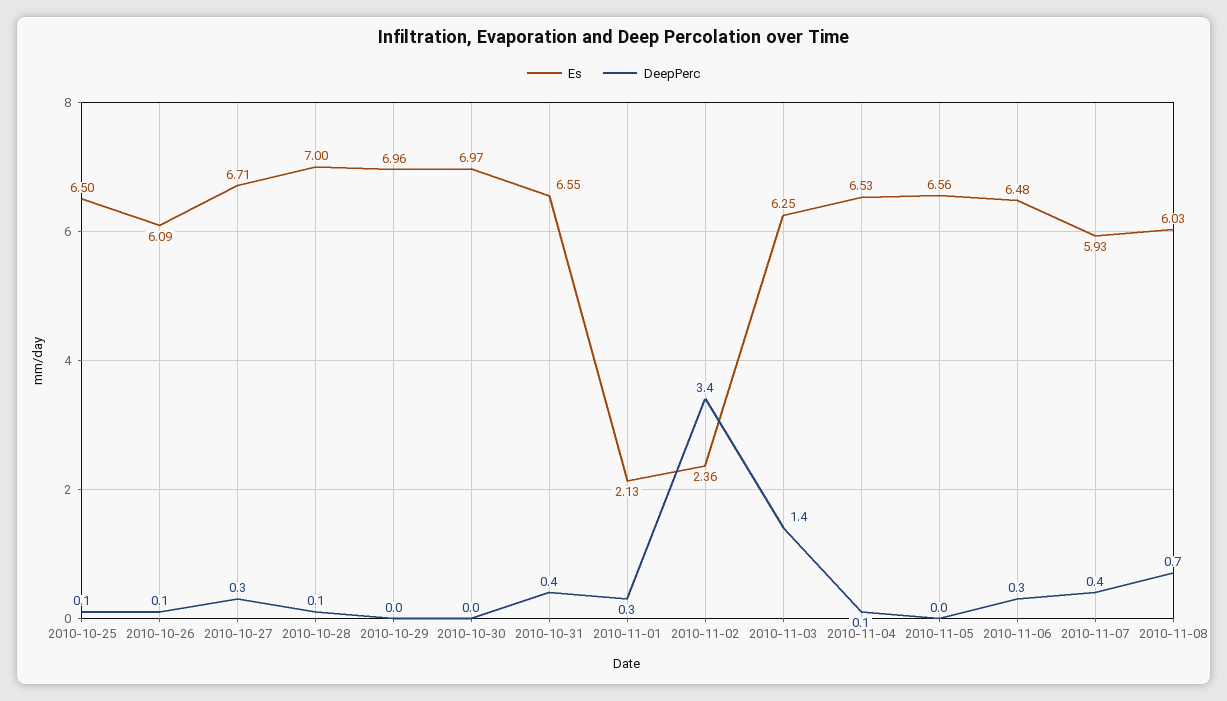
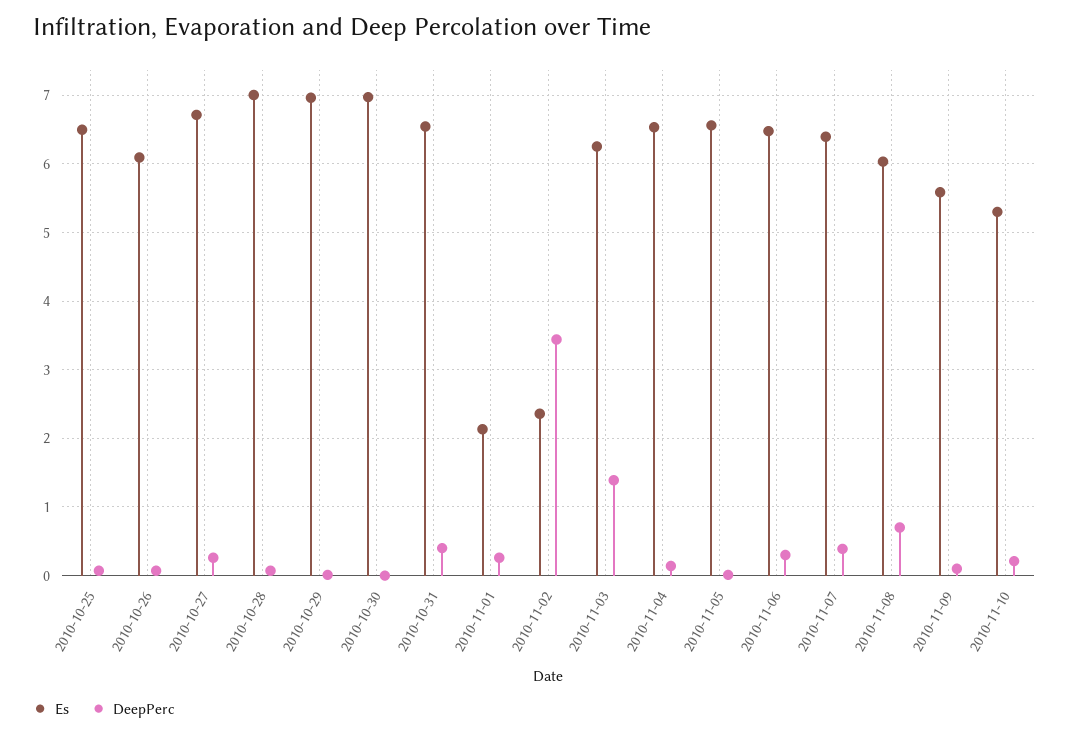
Es, 2010-11-07: 5.93 -> 6.4
Es, 2010-11-09: none -> 5.6
DeepPerc, 2010-11-09: none -> 0.1
Es, 2010-11-10: none -> 5.3
DeepPerc, 2010-11-10: none -> 0.2

